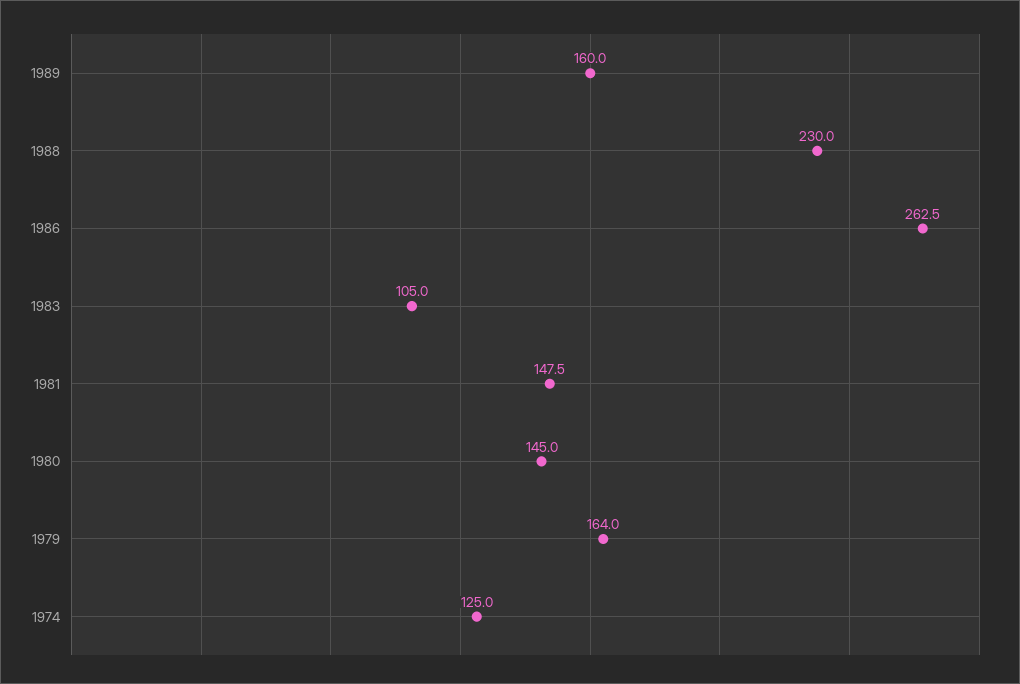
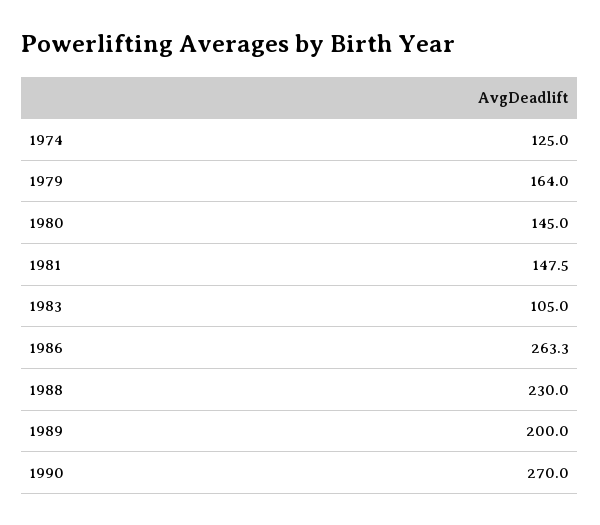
1989: 160 -> 200
1986: 262.5 -> 263.3
1990: none -> 270

